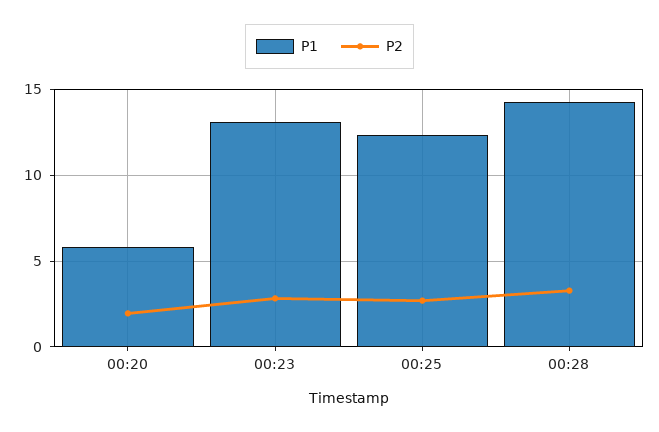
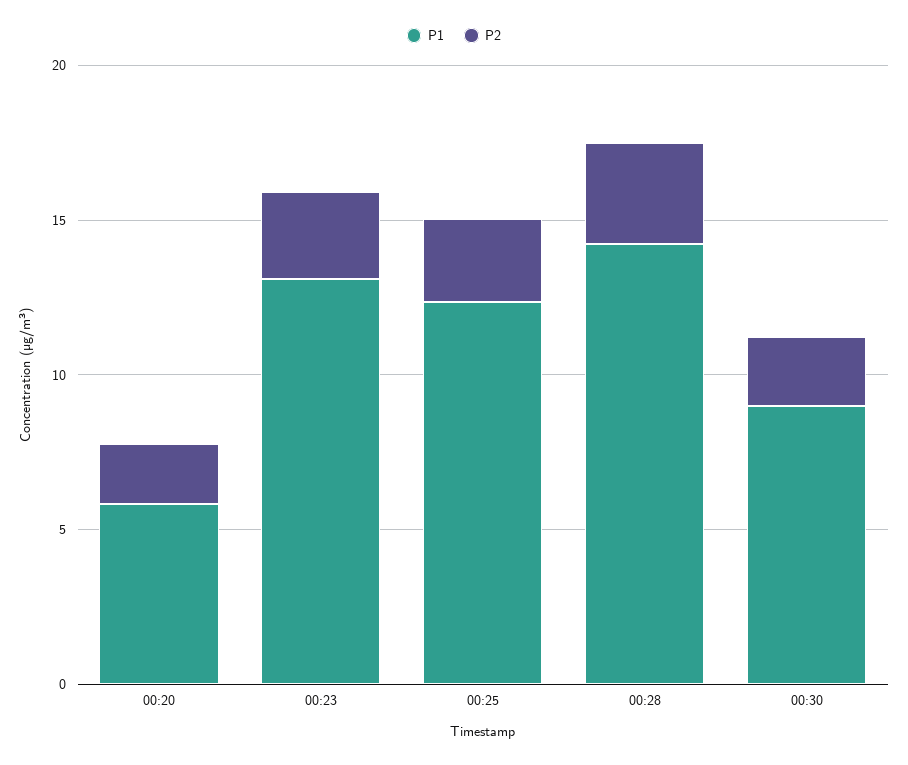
P1, 00:30: none -> 9
P2, 00:30: none -> 2

